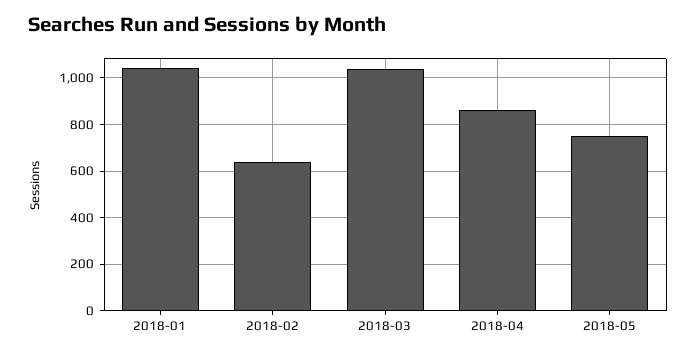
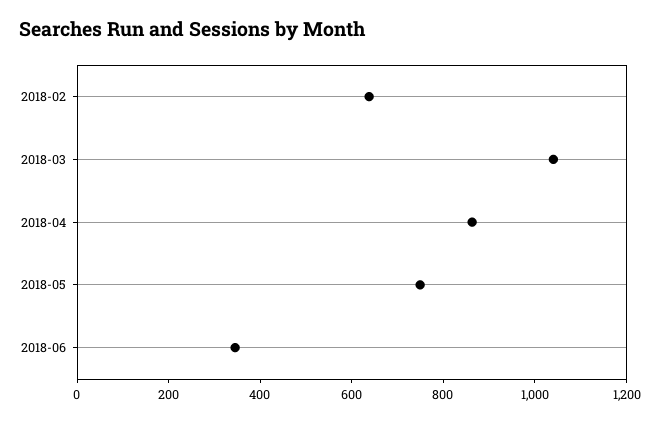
2018-01: 1050 -> none
2018-06: none -> 350

